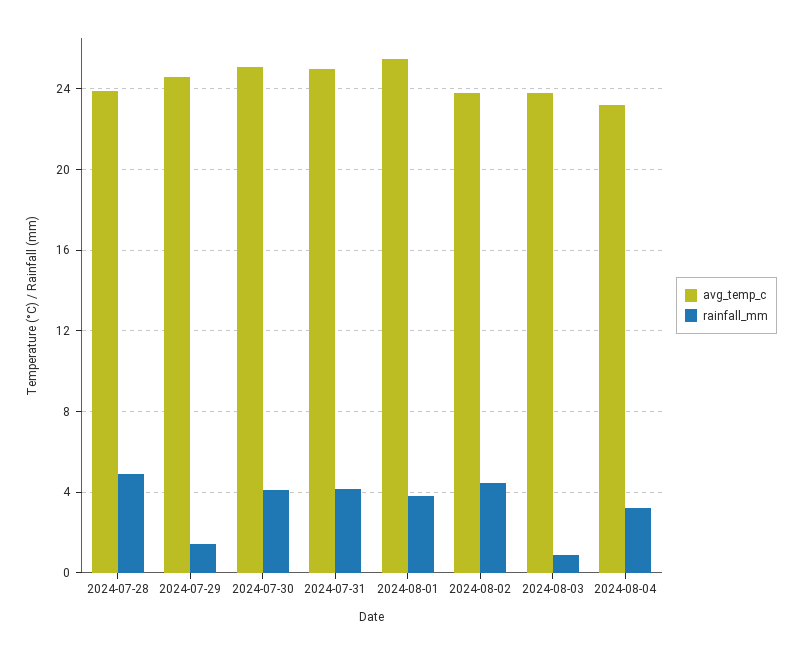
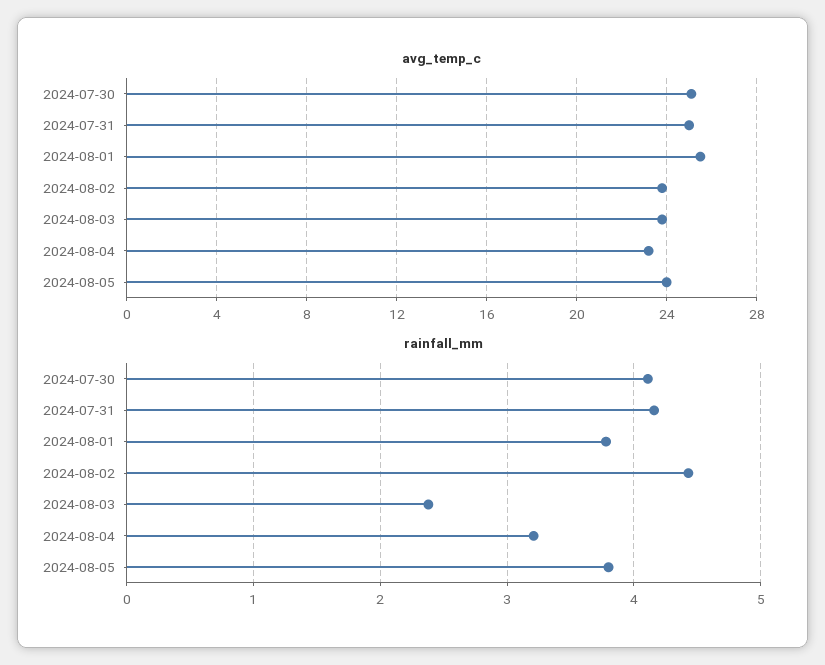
avg_temp_c, 2024-07-28: 24 -> none
rainfall_mm, 2024-07-28: 5 -> none
avg_temp_c, 2024-07-29: 24.5 -> none
rainfall_mm, 2024-07-29: 1.5 -> none
rainfall_mm, 2024-08-03: 1 -> 2.4
avg_temp_c, 2024-08-05: none -> 24
rainfall_mm, 2024-08-05: none -> 3.8

